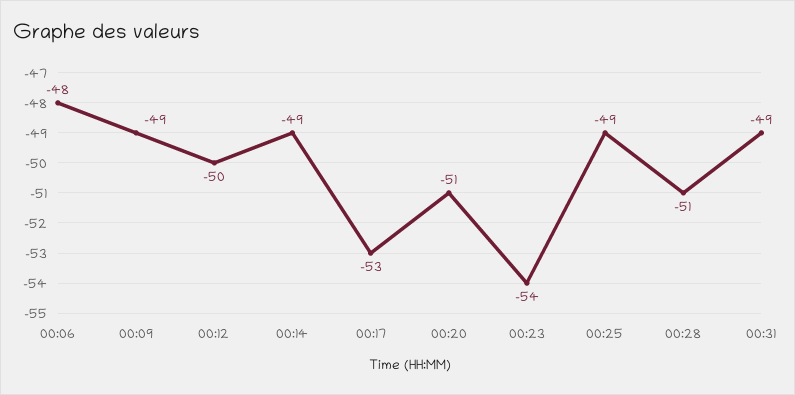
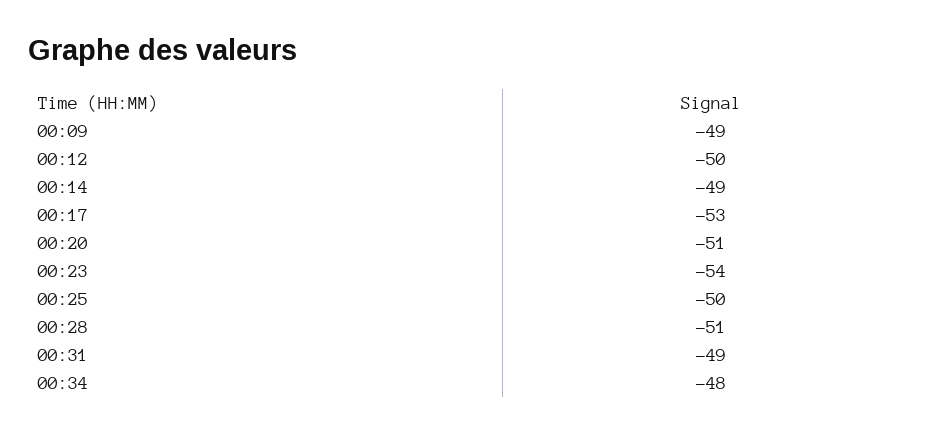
00:06: -48 -> none
00:25: -49 -> -50
00:34: none -> -48

